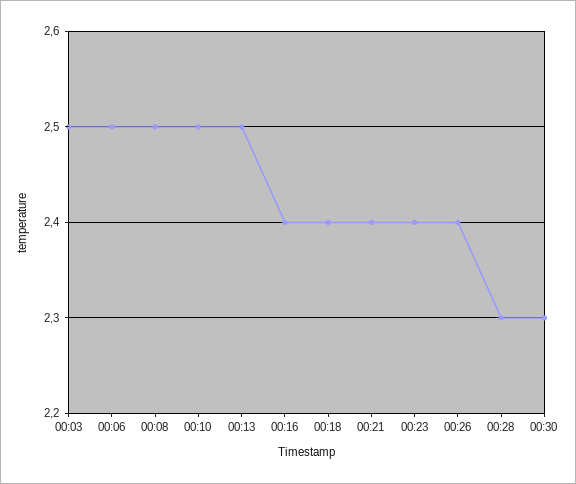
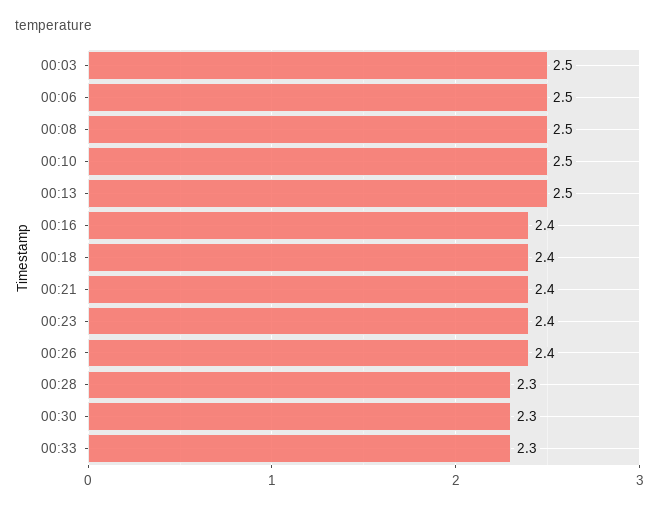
00:33: none -> 2.3

